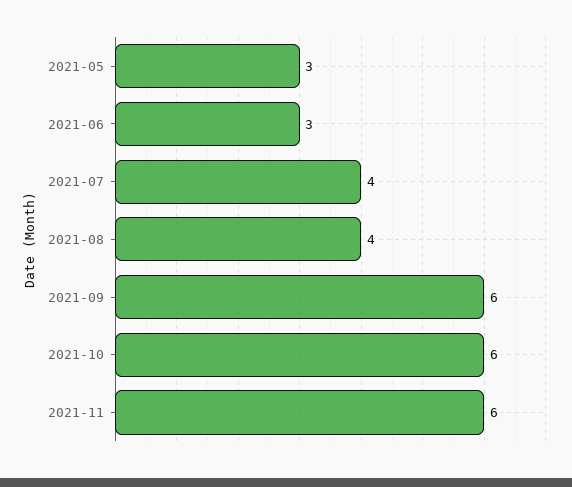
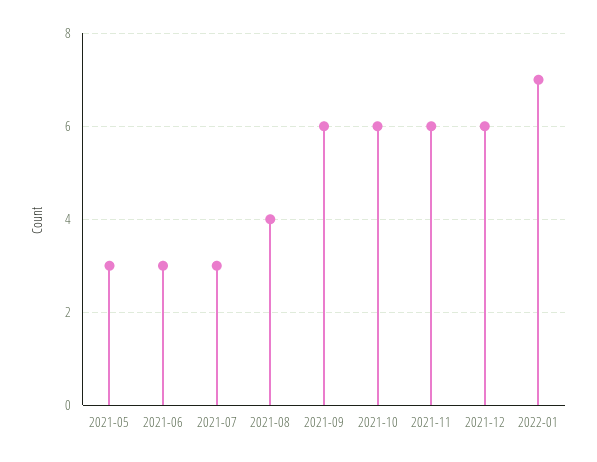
2021-07: 4 -> 3
2021-12: none -> 6
2022-01: none -> 7

